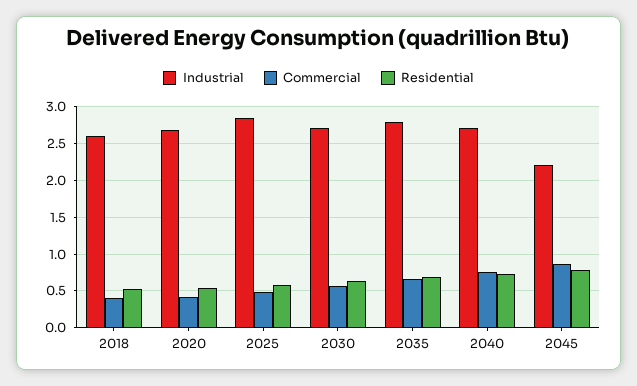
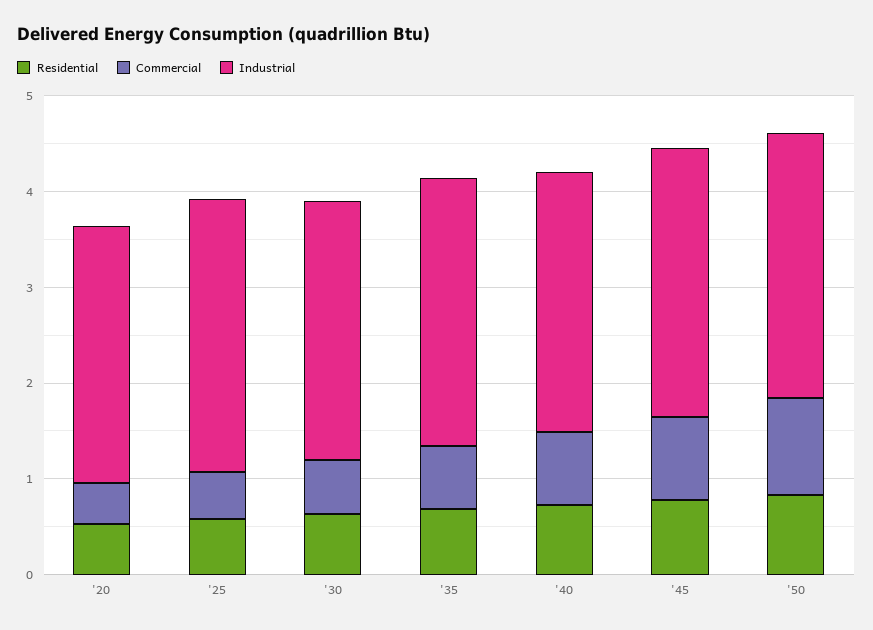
Industrial, 2018: 2.6 -> none
Commercial, 2018: 0.4 -> none
Residential, 2018: 0.5 -> none
Industrial, 2045: 2.2 -> 2.8
Residential, '50: none -> 0.8
Commercial, '50: none -> 1
Industrial, '50: none -> 2.8

